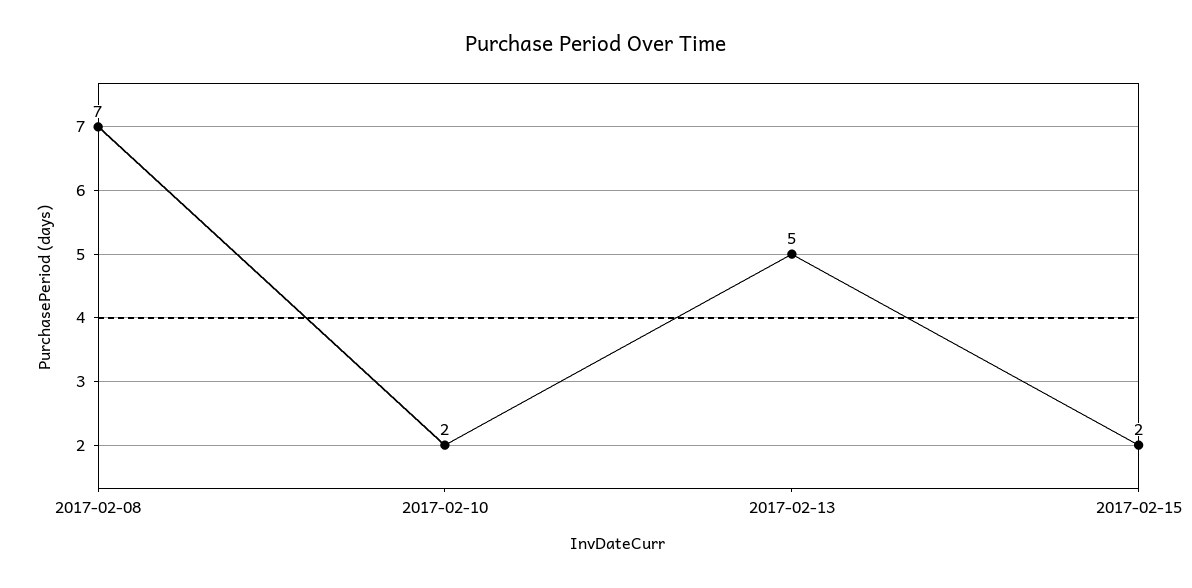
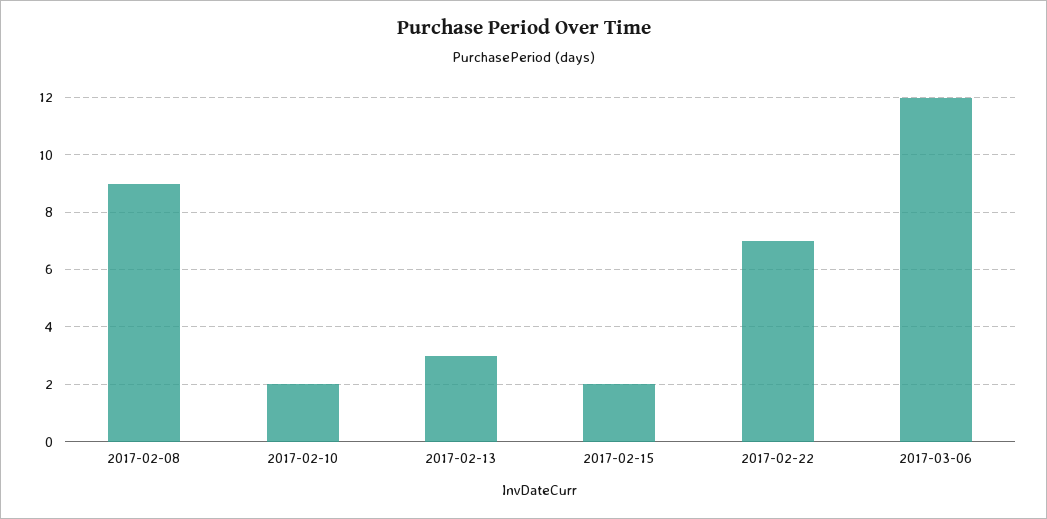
2017-02-08: 7 -> 9
2017-02-13: 5 -> 3
2017-02-22: none -> 7
2017-03-06: none -> 12

